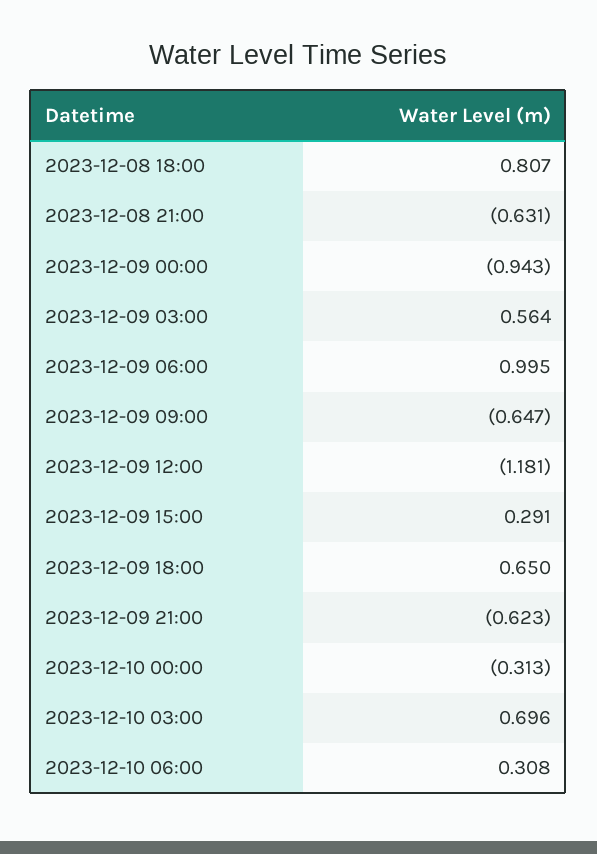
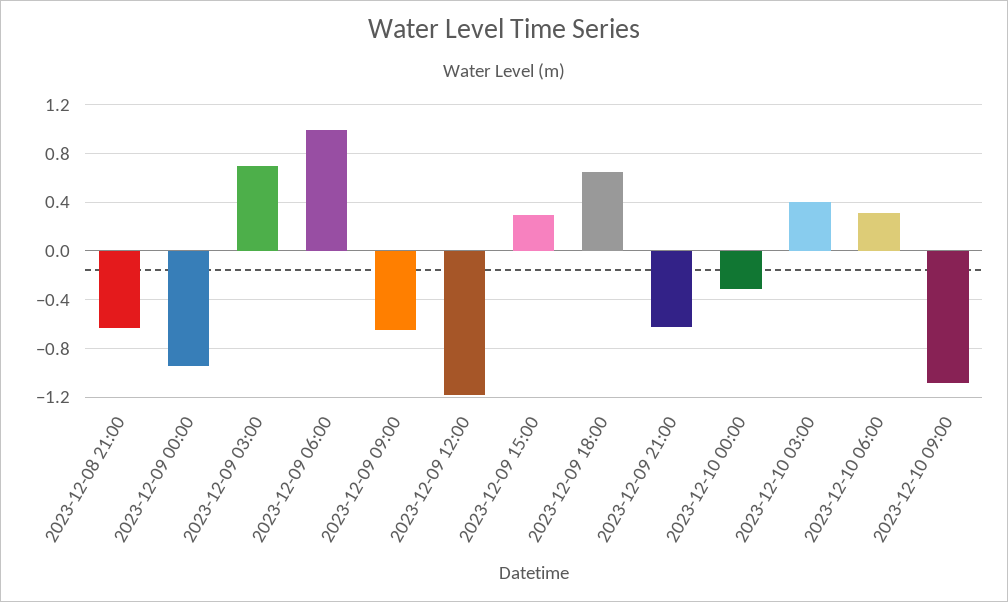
2023-12-08 18:00: 0.807 -> none
2023-12-09 03:00: 0.564 -> 0.7
2023-12-10 03:00: 0.696 -> 0.4
2023-12-10 09:00: none -> -1.1

